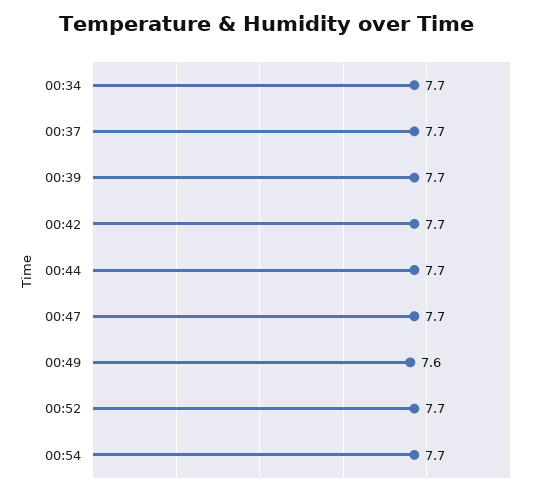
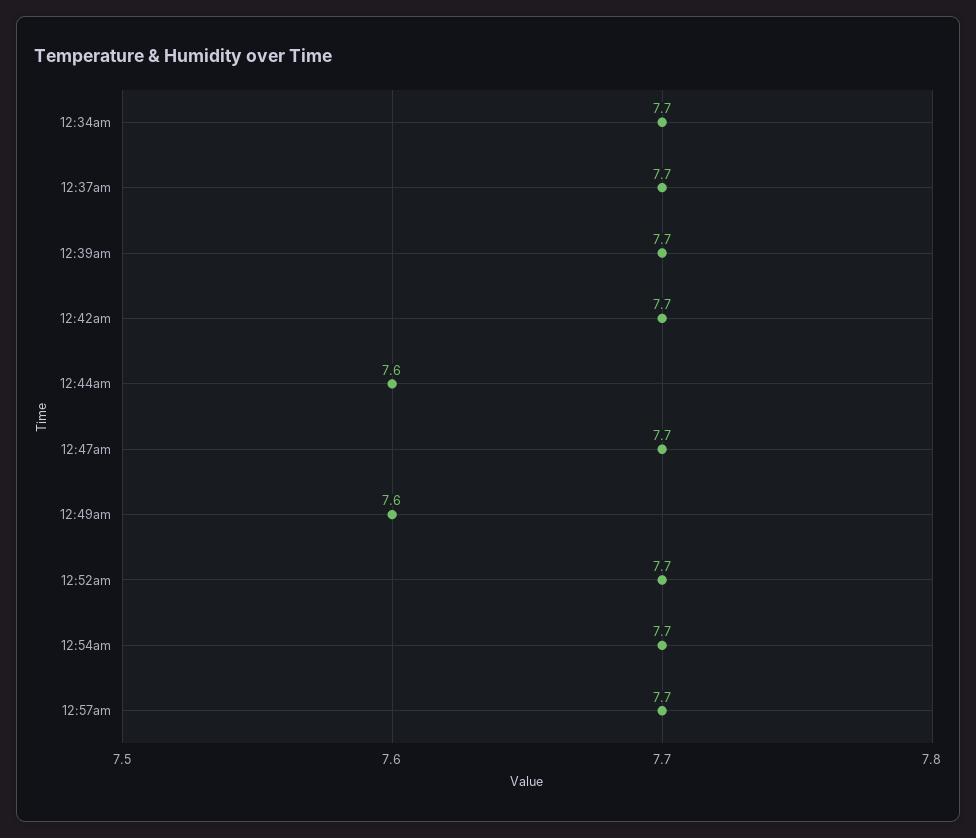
00:44: 7.7 -> 7.6
12:57am: none -> 7.7

